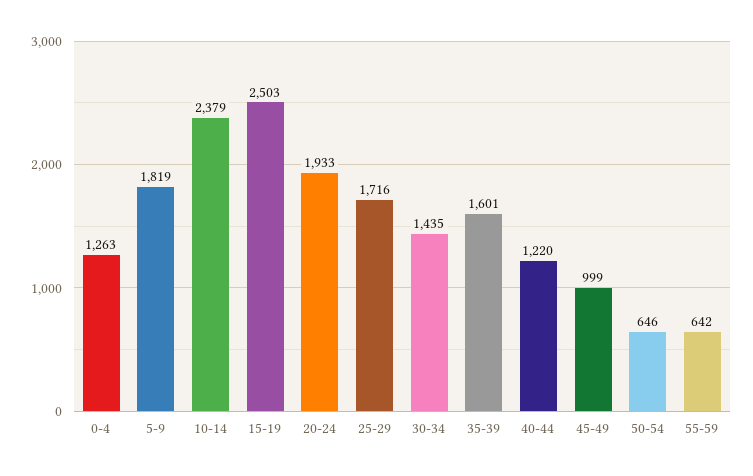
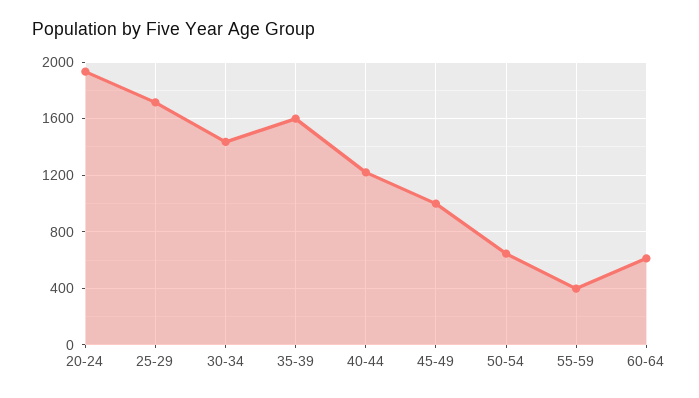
0-4: 1263 -> none
5-9: 1819 -> none
10-14: 2379 -> none
15-19: 2503 -> none
55-59: 642 -> 400
60-64: none -> 600

